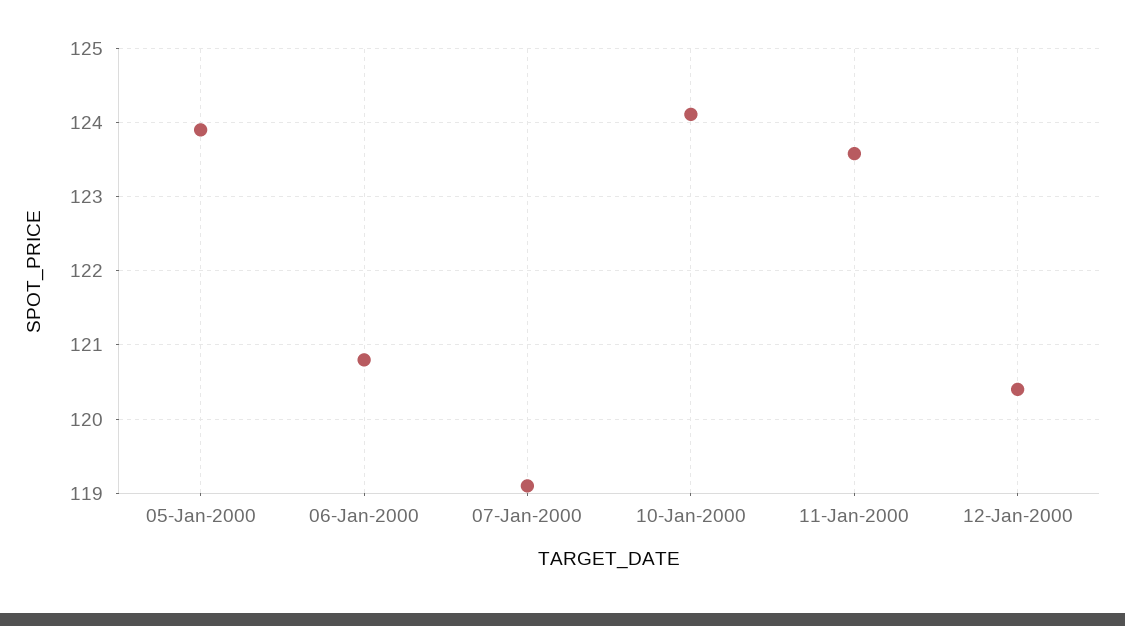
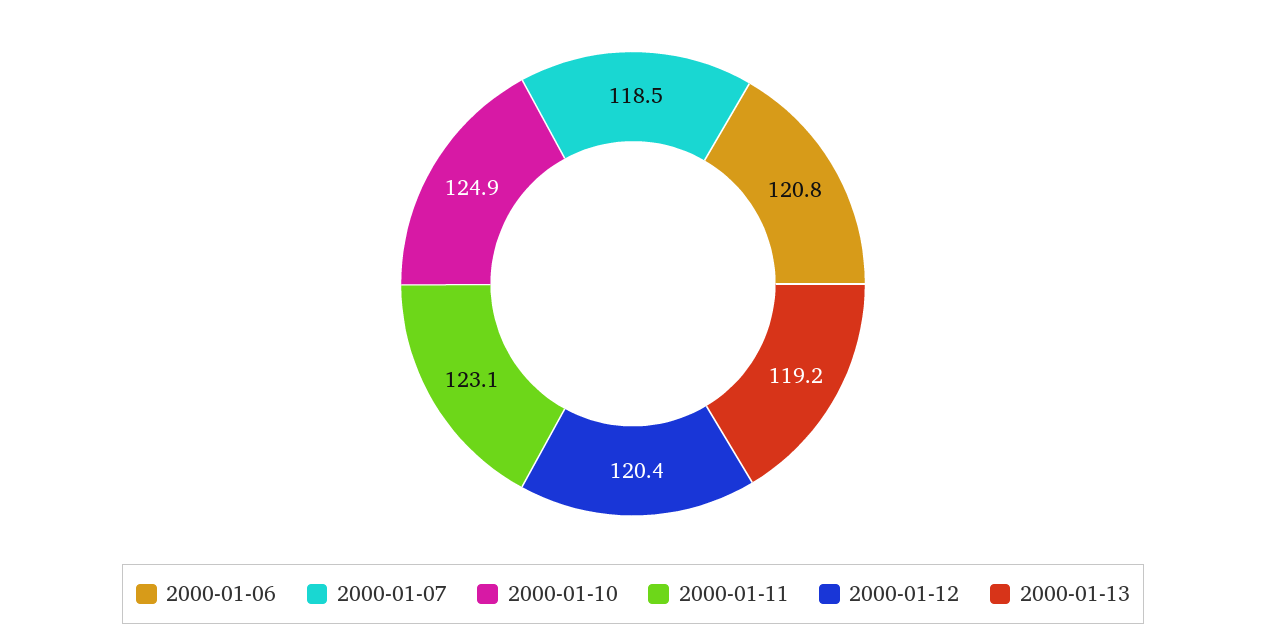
05-Jan-2000: 123.9 -> none
07-Jan-2000: 119.1 -> 118.5
10-Jan-2000: 124.1 -> 124.9
11-Jan-2000: 123.6 -> 123.1
2000-01-13: none -> 119.2

